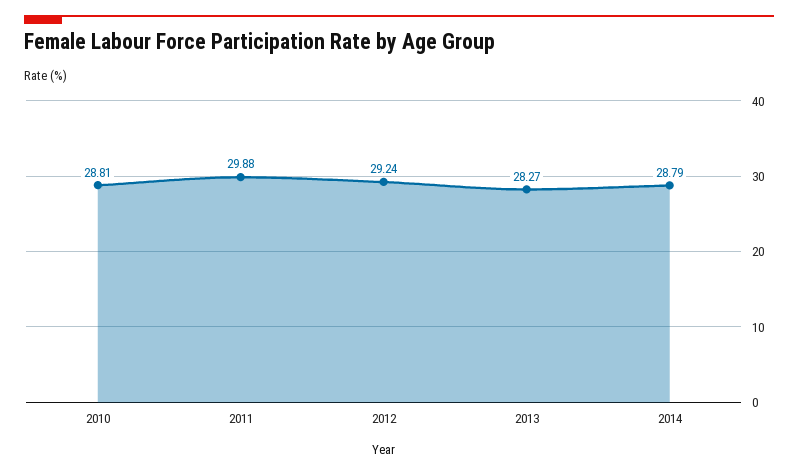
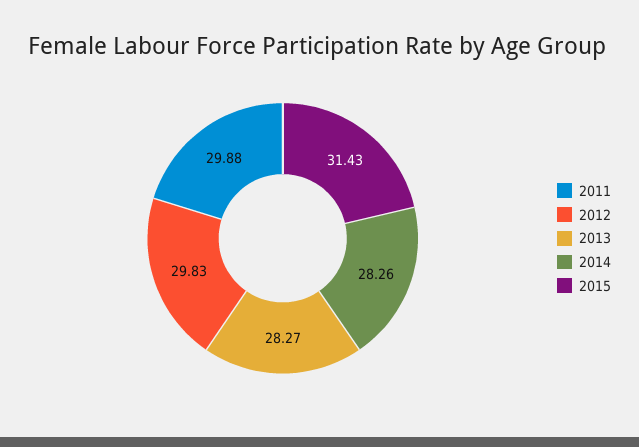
2010: 28.81 -> none
2012: 29.24 -> 29.83
2014: 28.79 -> 28.26
2015: none -> 31.43

